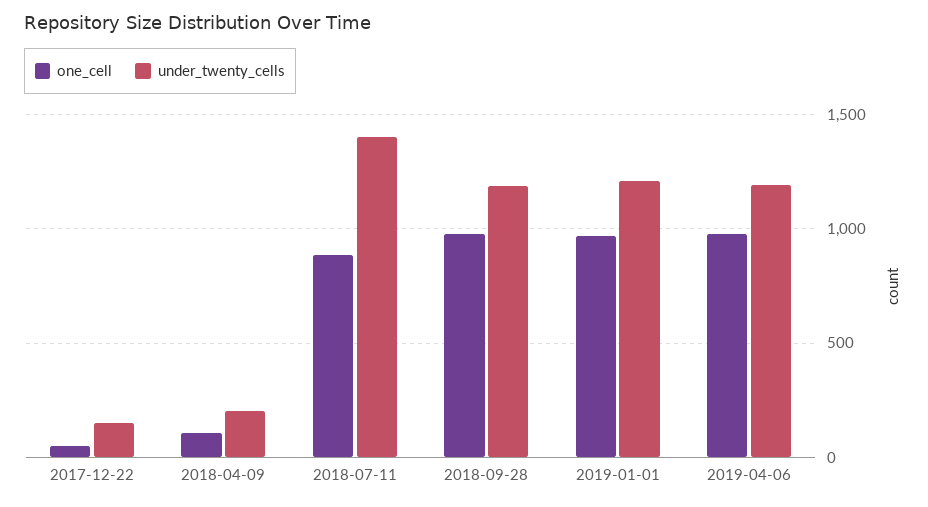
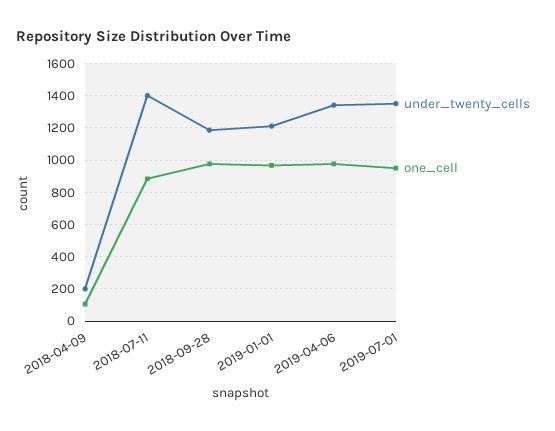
one_cell, 2017-12-22: 50 -> none
under_twenty_cells, 2017-12-22: 150 -> none
under_twenty_cells, 2019-04-06: 1200 -> 1350
under_twenty_cells, 2019-07-01: none -> 1350
one_cell, 2019-07-01: none -> 950

